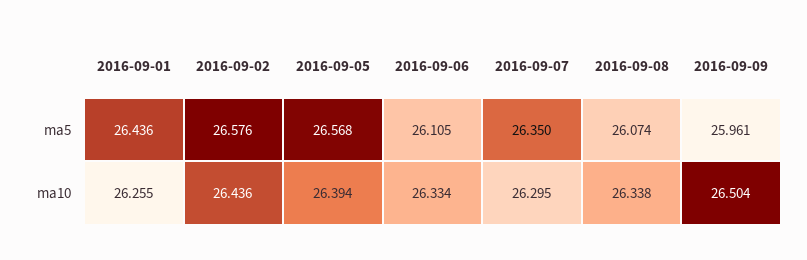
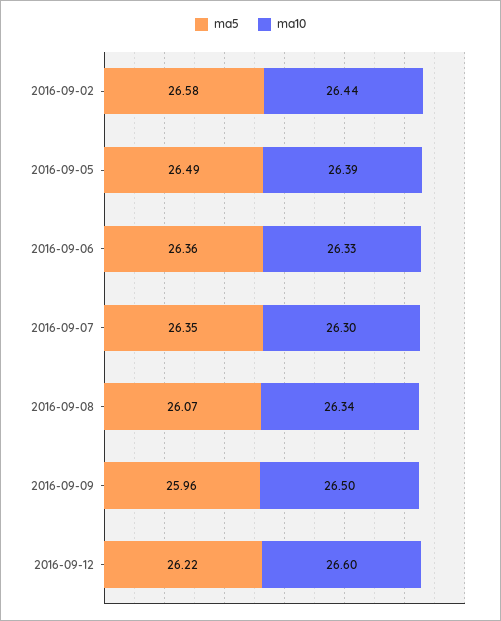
ma5, 2016-09-01: 26.436 -> none
ma5, 2016-09-05: 26.568 -> 26.49
ma5, 2016-09-06: 26.105 -> 26.36
ma10, 2016-09-01: 26.255 -> none
ma5, 2016-09-12: none -> 26.22
ma10, 2016-09-12: none -> 26.6

